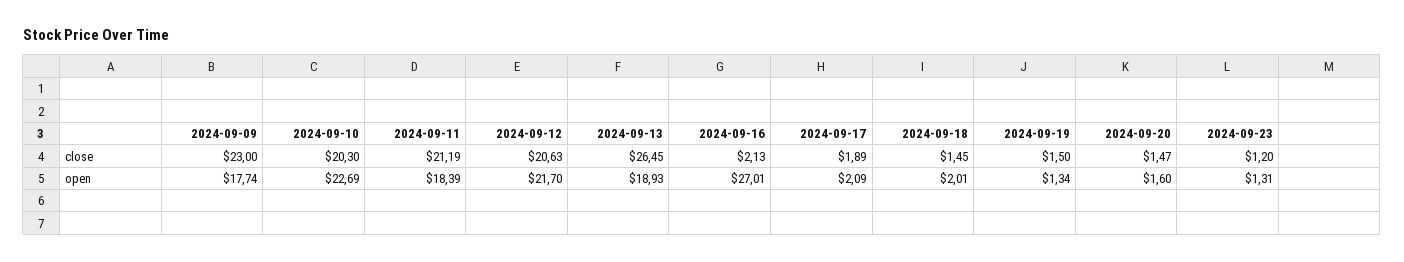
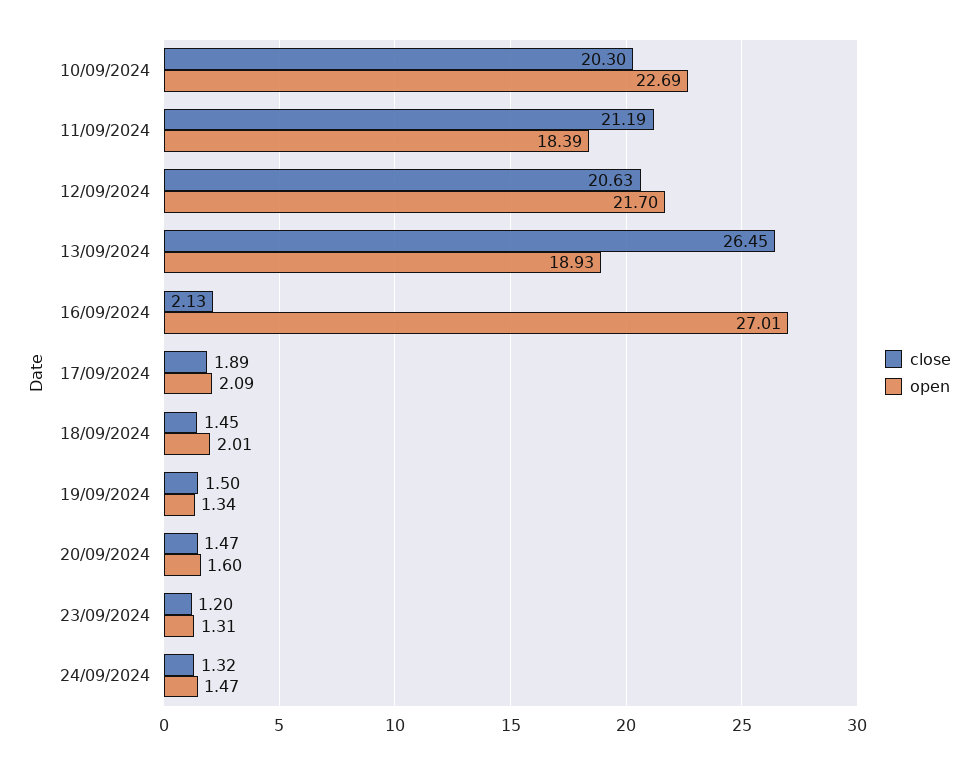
close, 2024-09-09: 23 -> none
open, 2024-09-09: 17.74 -> none
close, 24/09/2024: none -> 1.32
open, 24/09/2024: none -> 1.47

